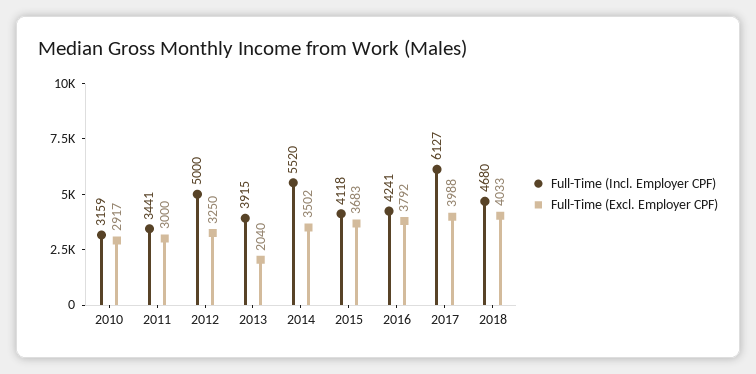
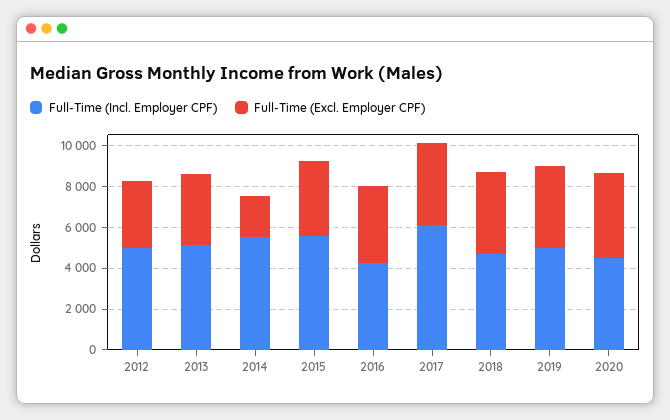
Full-Time (Incl. Employer CPF), 2010: 3159 -> none
Full-Time (Excl. Employer CPF), 2010: 2917 -> none
Full-Time (Incl. Employer CPF), 2011: 3441 -> none
Full-Time (Excl. Employer CPF), 2011: 3000 -> none
Full-Time (Incl. Employer CPF), 2013: 3915 -> 5000
Full-Time (Excl. Employer CPF), 2013: 2040 -> 3500
Full-Time (Excl. Employer CPF), 2014: 3502 -> 2000
Full-Time (Incl. Employer CPF), 2015: 4118 -> 5500
Full-Time (Incl. Employer CPF), 2019: none -> 5000
Full-Time (Excl. Employer CPF), 2019: none -> 4000
Full-Time (Incl. Employer CPF), 2020: none -> 4500
Full-Time (Excl. Employer CPF), 2020: none -> 4000

